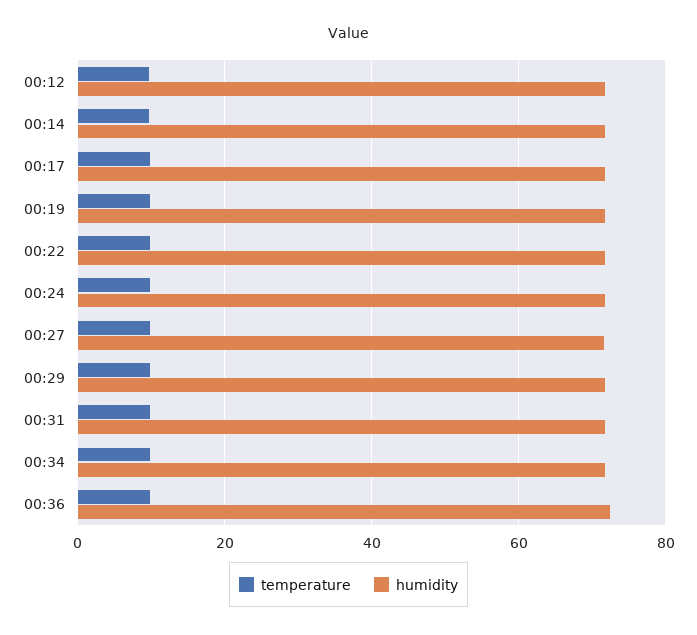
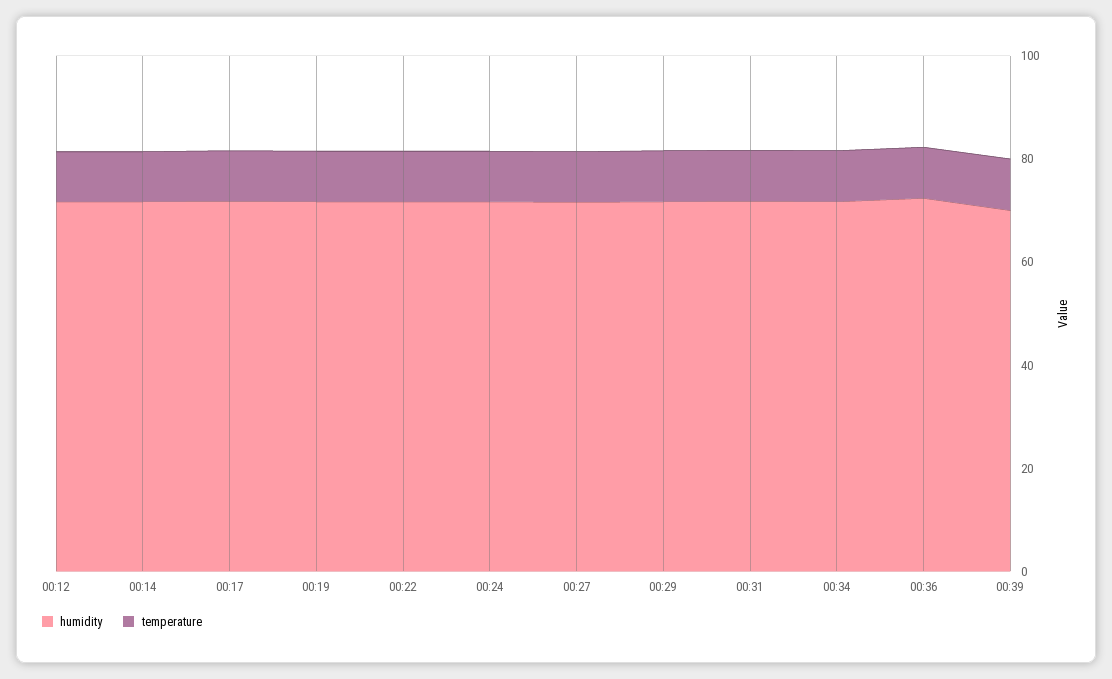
humidity, 00:39: none -> 70
temperature, 00:39: none -> 10

